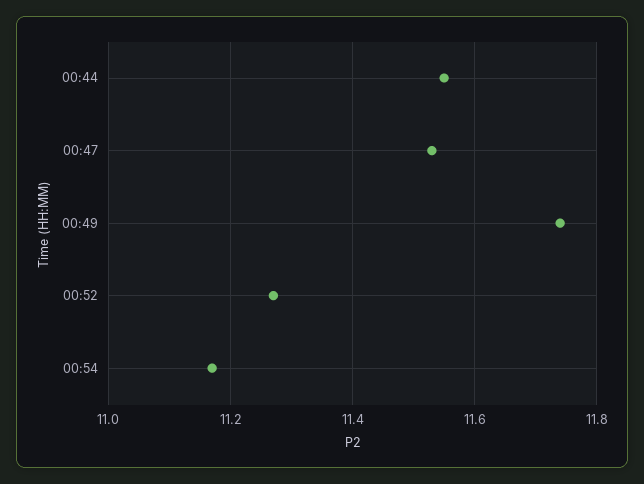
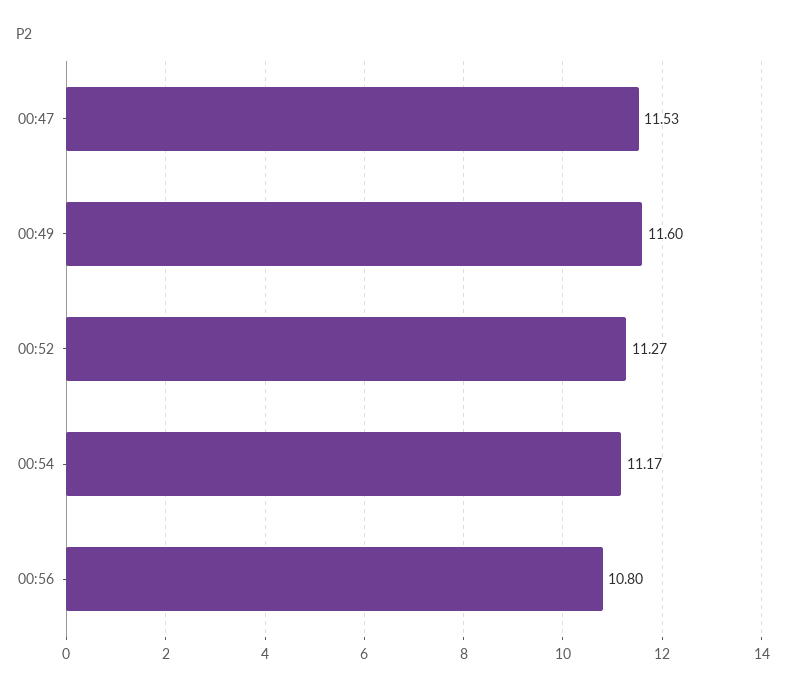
00:44: 11.55 -> none
00:49: 11.75 -> 11.6
00:56: none -> 10.8

